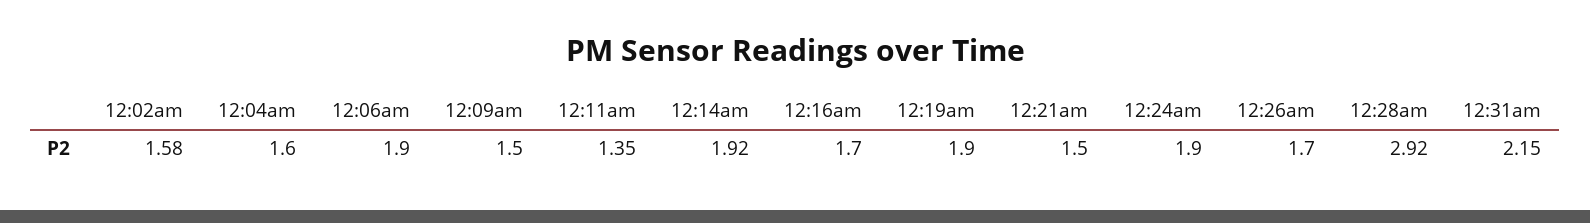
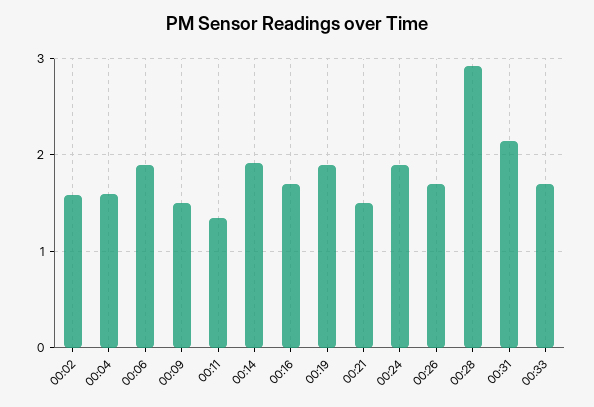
00:33: none -> 1.7

